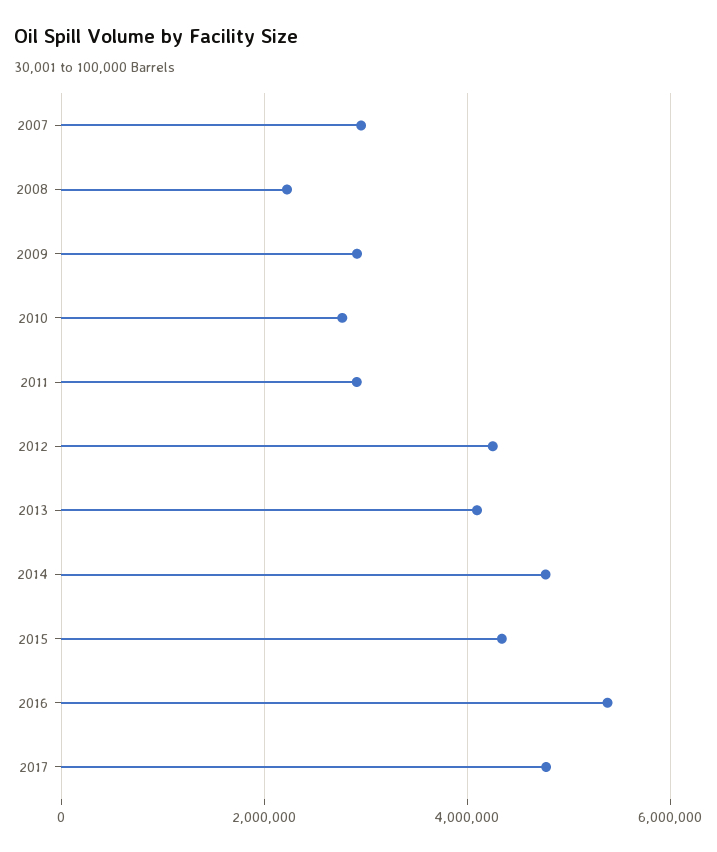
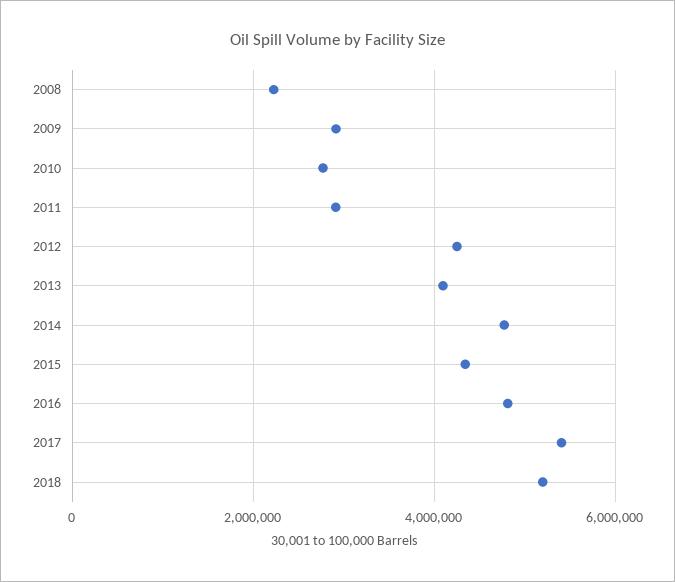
2007: 3000000 -> none
2016: 5400000 -> 4800000
2017: 4800000 -> 5400000
2018: none -> 5200000

